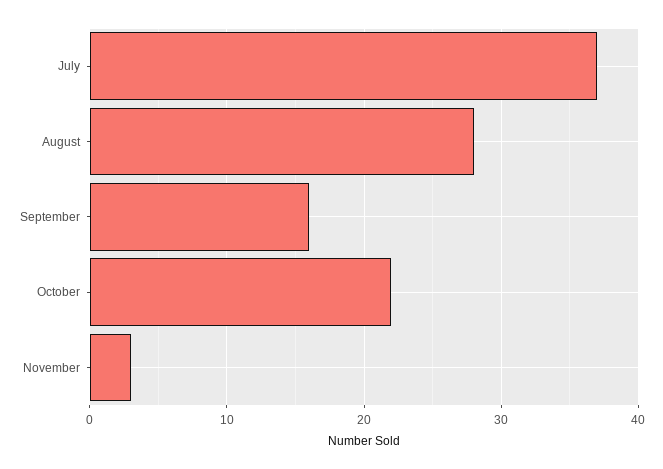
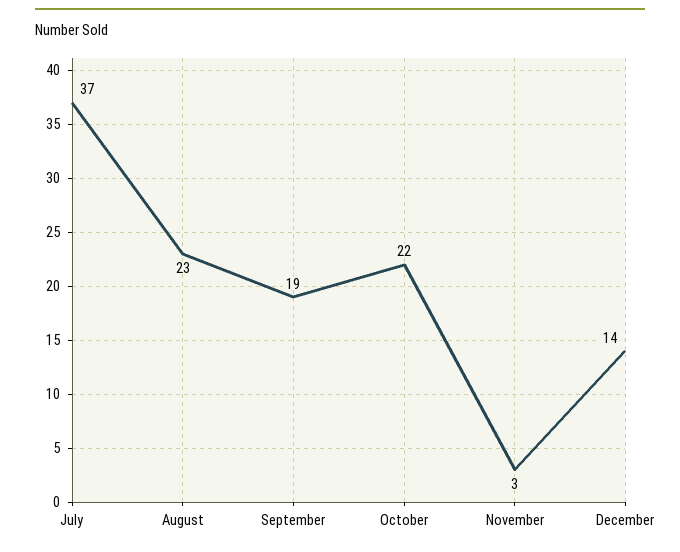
August: 28 -> 23
September: 16 -> 19
December: none -> 14

